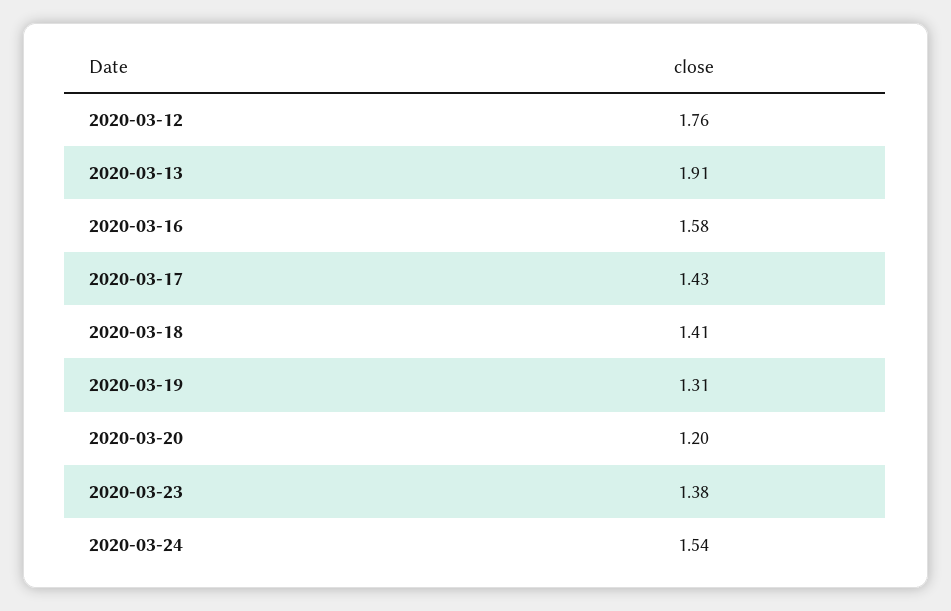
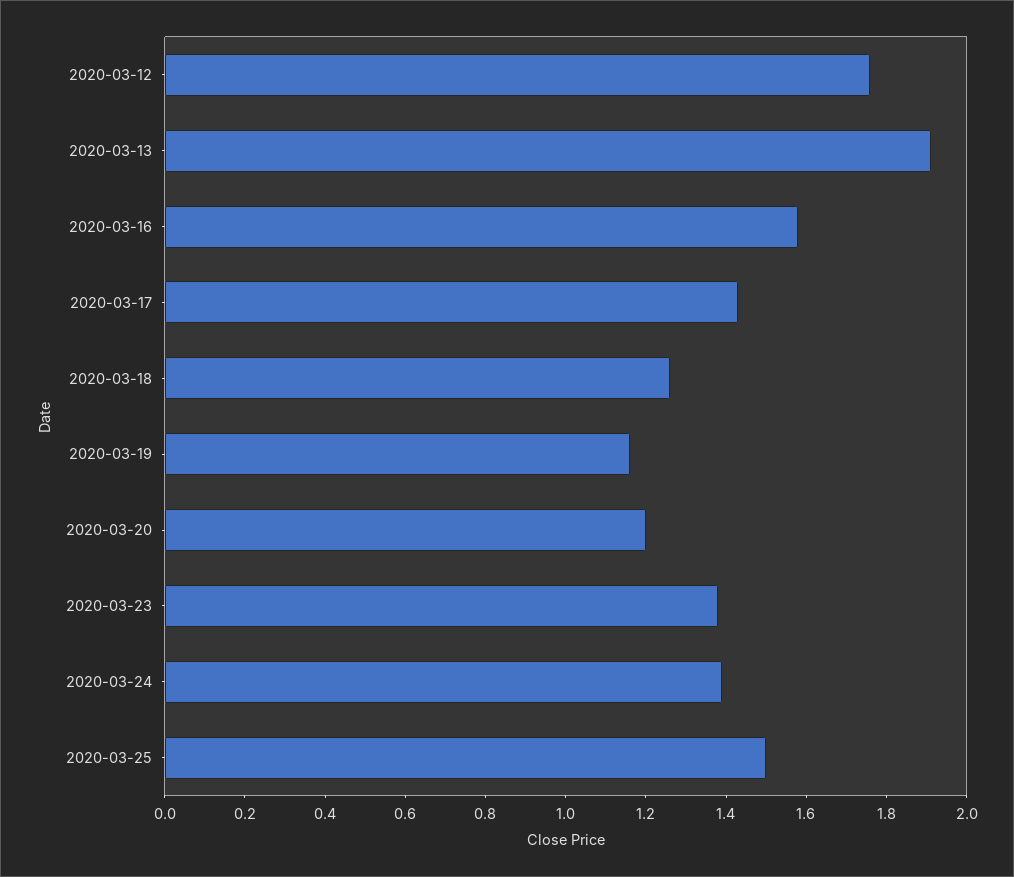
2020-03-18: 1.41 -> 1.25
2020-03-19: 1.31 -> 1.15
2020-03-24: 1.54 -> 1.4
2020-03-25: none -> 1.5

